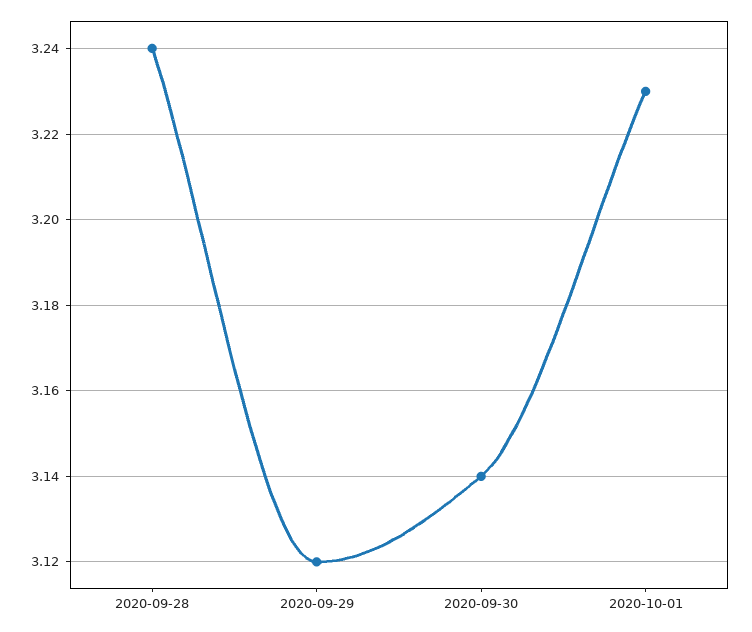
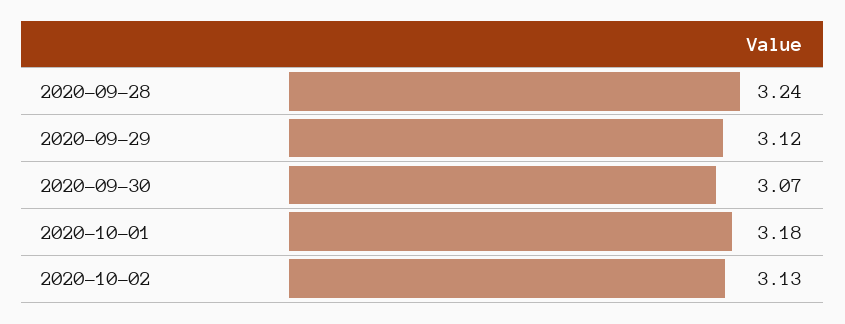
2020-09-30: 3.14 -> 3.07
2020-10-01: 3.23 -> 3.18
2020-10-02: none -> 3.13

